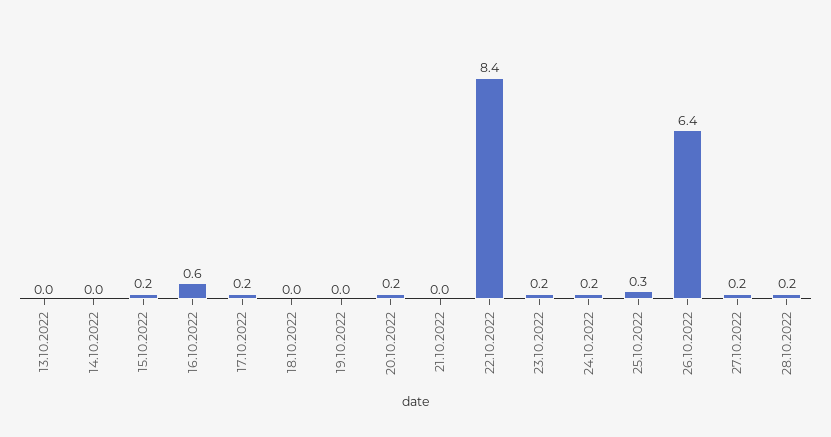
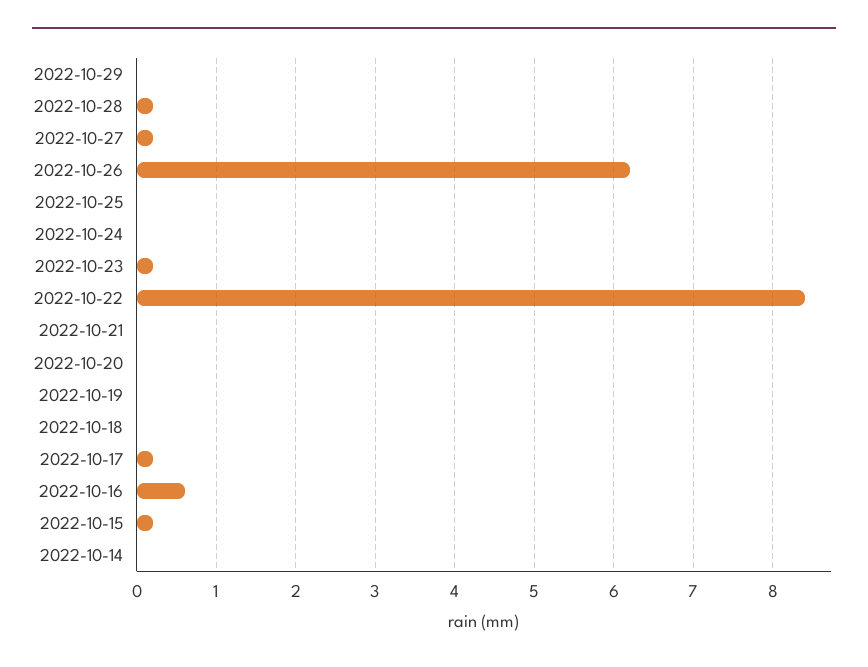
13.10.2022: 0 -> none
20.10.2022: 0.2 -> 0
24.10.2022: 0.2 -> 0
25.10.2022: 0.3 -> 0
26.10.2022: 6.4 -> 6.2
2022-10-29: none -> 0

